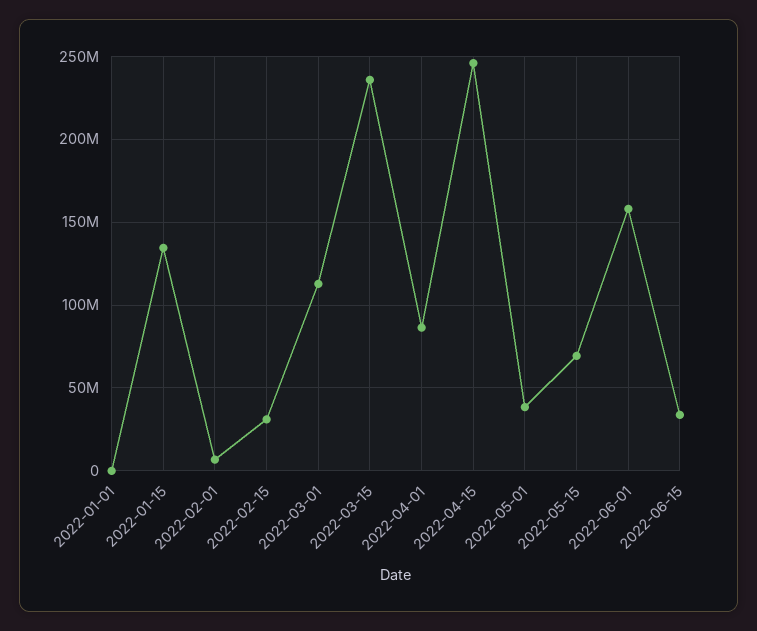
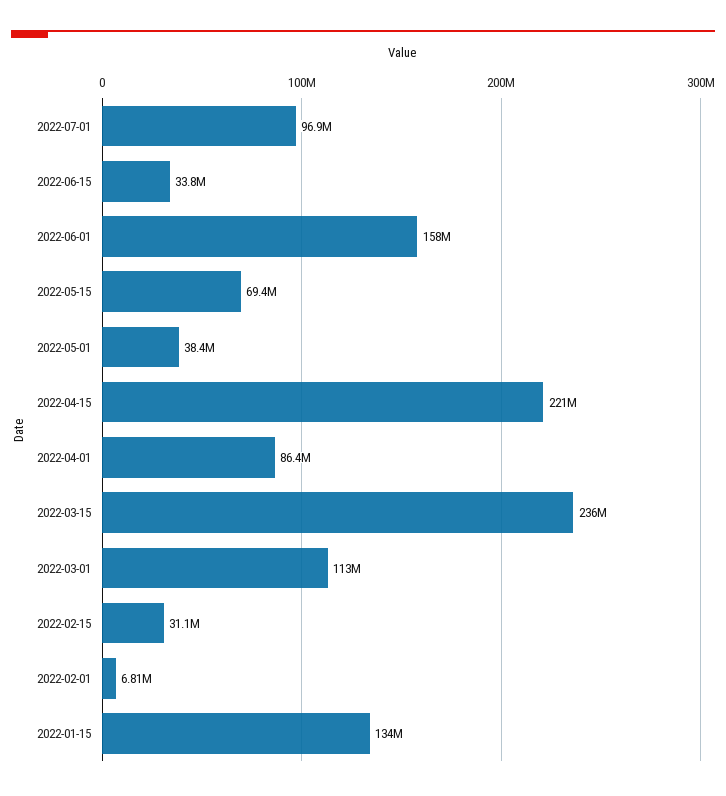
2022-01-01: 0 -> none
2022-04-15: 245000000 -> 221000000
2022-07-01: none -> 96900000

